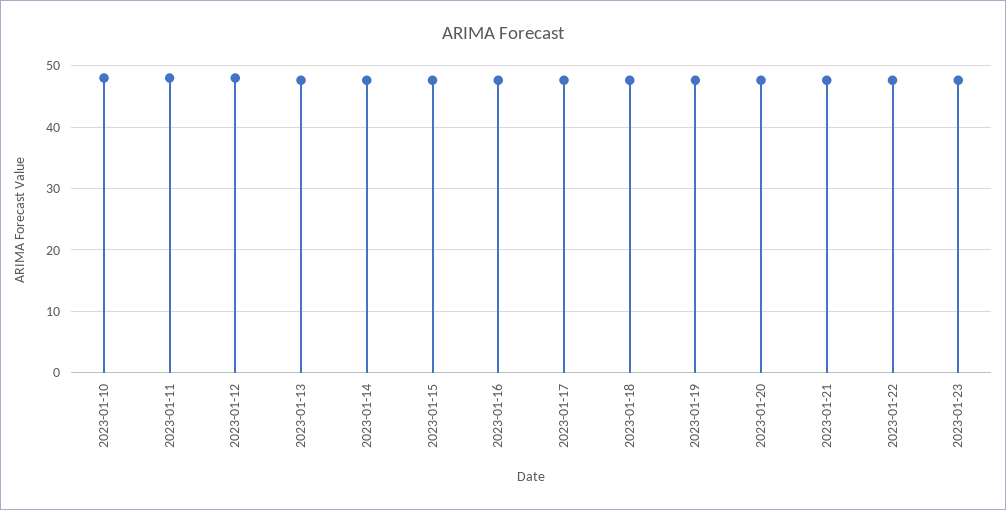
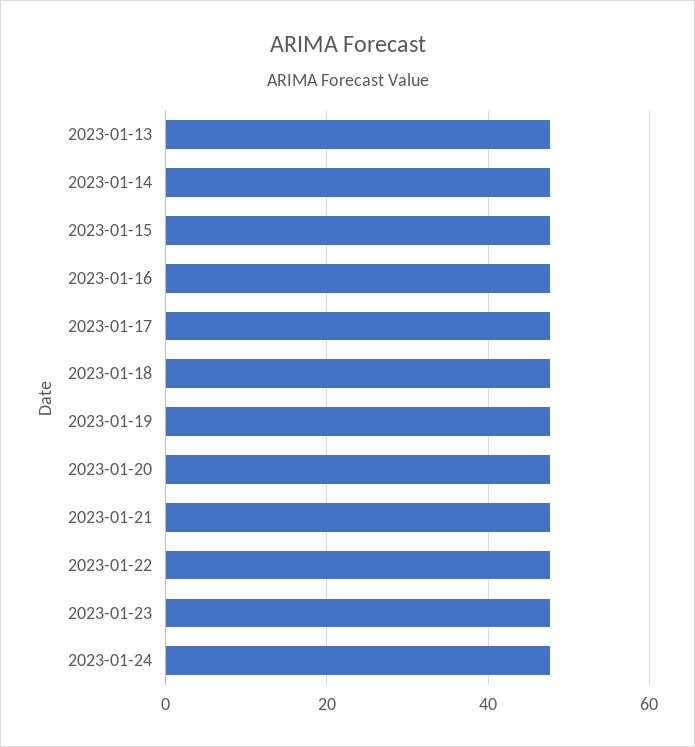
2023-01-10: 48 -> none
2023-01-11: 48 -> none
2023-01-12: 48 -> none
2023-01-24: none -> 48

